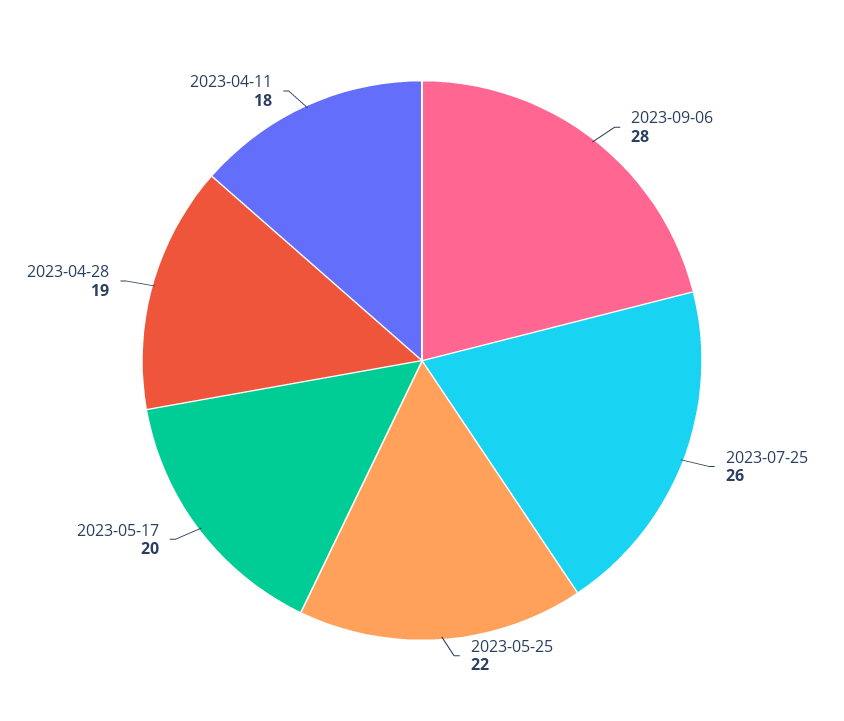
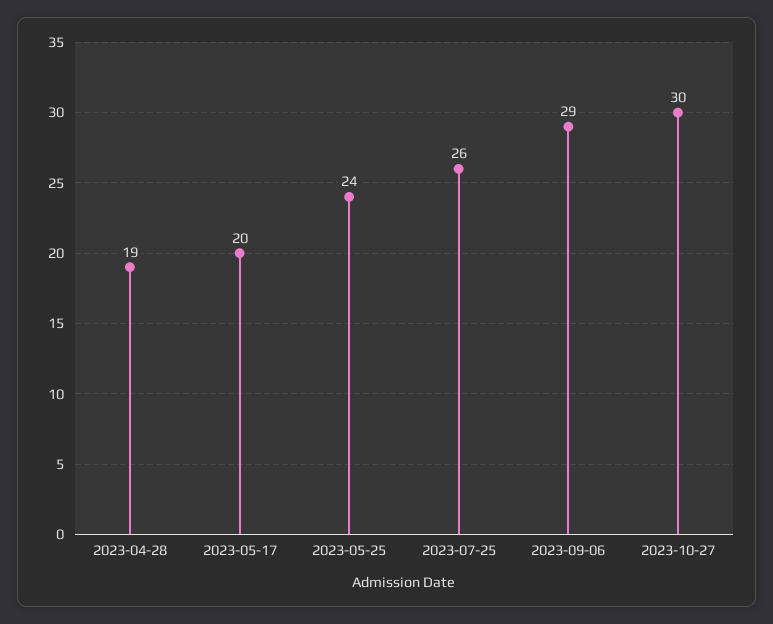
2023-09-06: 28 -> 29
2023-05-25: 22 -> 24
2023-04-11: 18 -> none
2023-10-27: none -> 30

